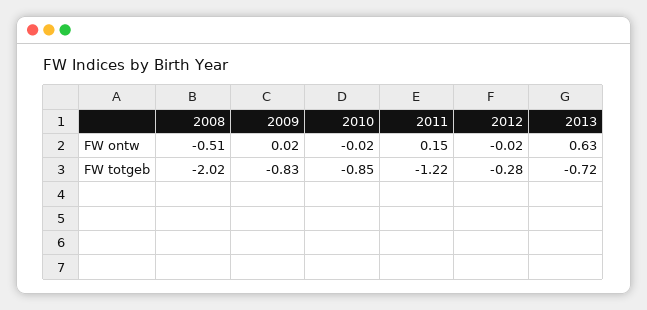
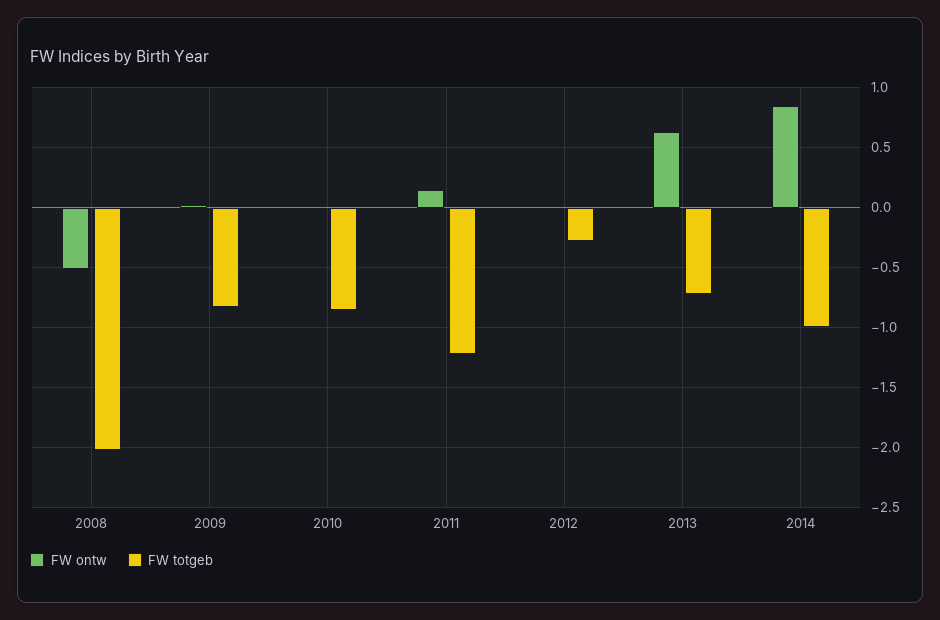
FW ontw, 2014: none -> 0.85
FW totgeb, 2014: none -> -1

